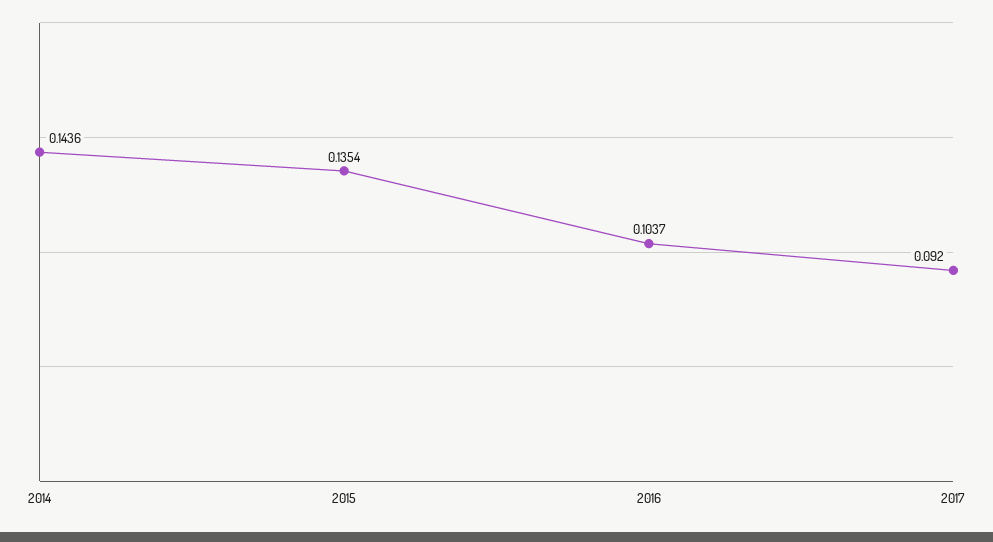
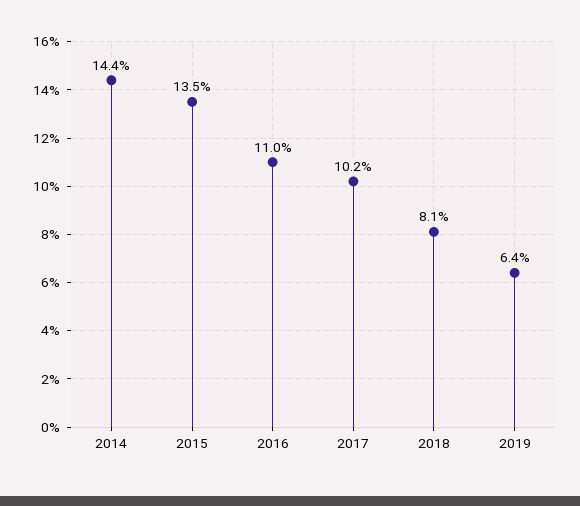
2016: 0.1037 -> 0.11
2017: 0.092 -> 0.102
2018: none -> 0.081
2019: none -> 0.064

